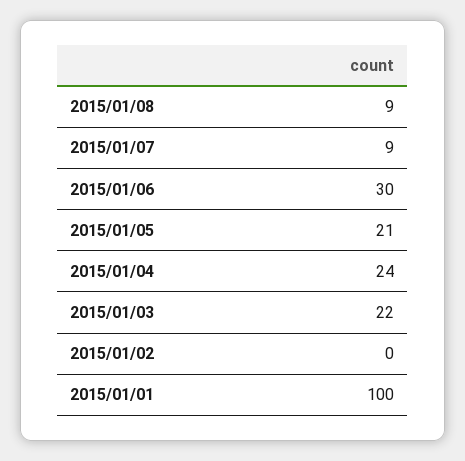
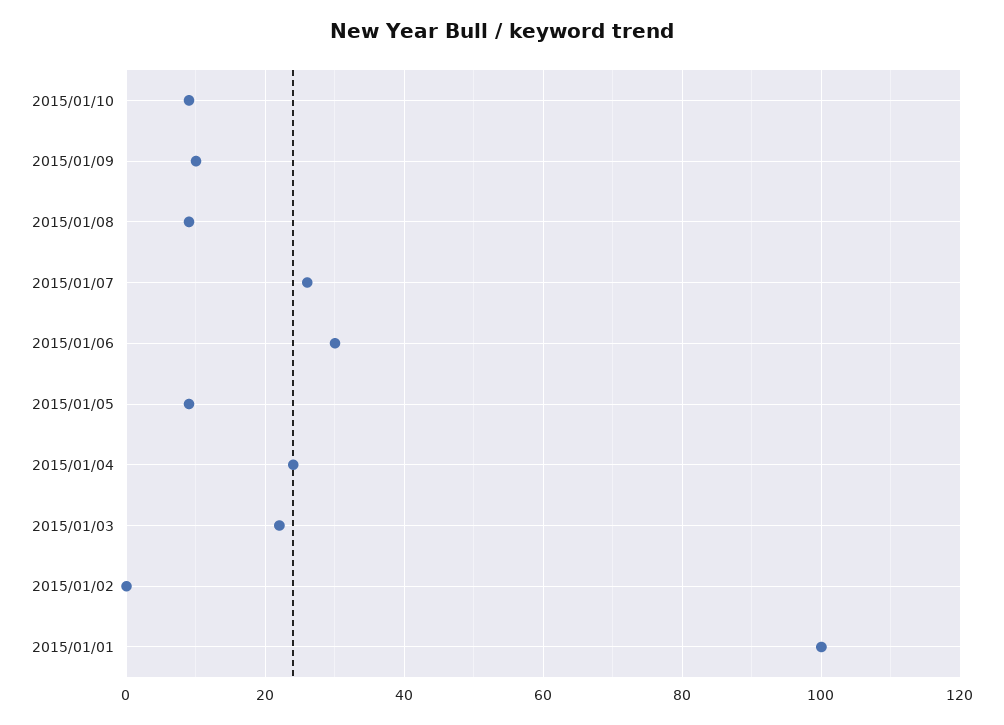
2015/01/07: 9 -> 25
2015/01/05: 21 -> 10
2015/01/10: none -> 10
2015/01/09: none -> 10

